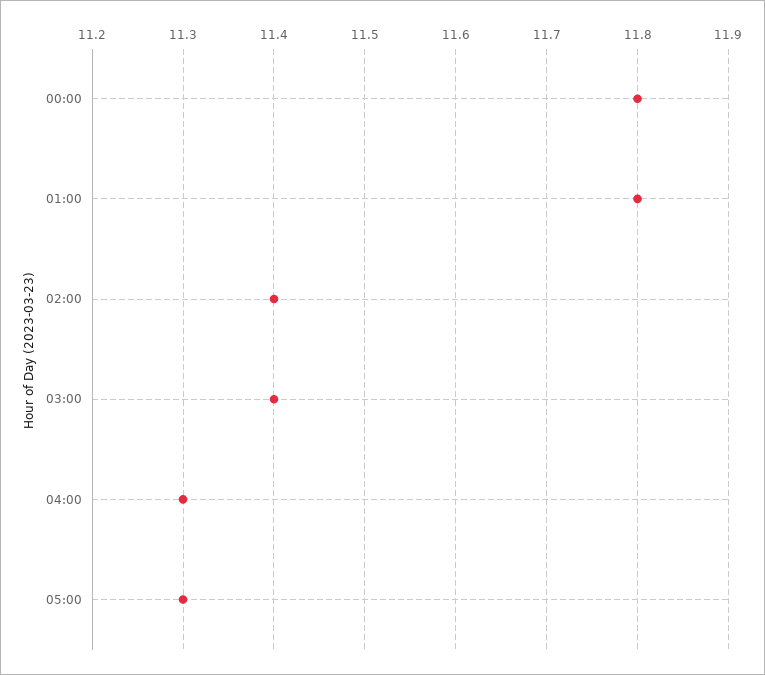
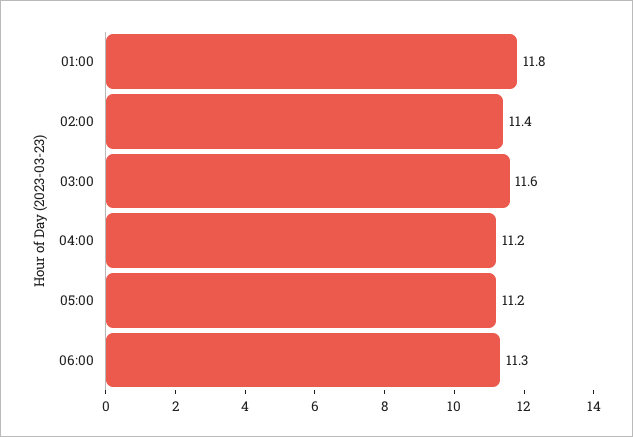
00:00: 11.8 -> none
03:00: 11.4 -> 11.6
04:00: 11.3 -> 11.2
05:00: 11.3 -> 11.2
06:00: none -> 11.3

